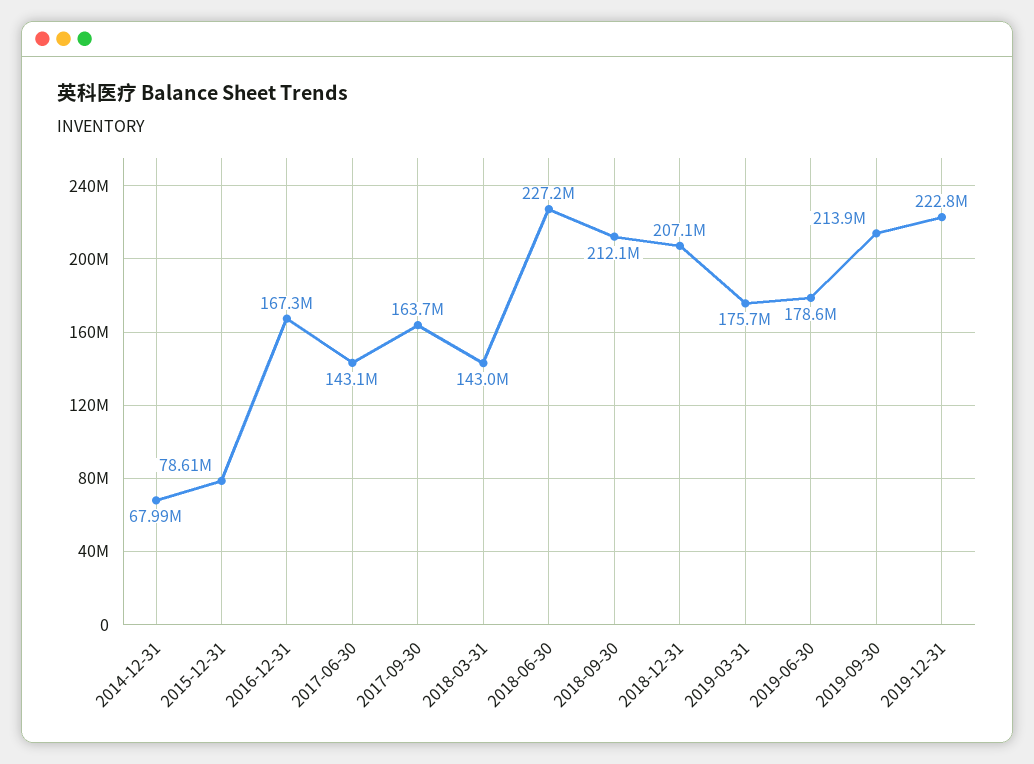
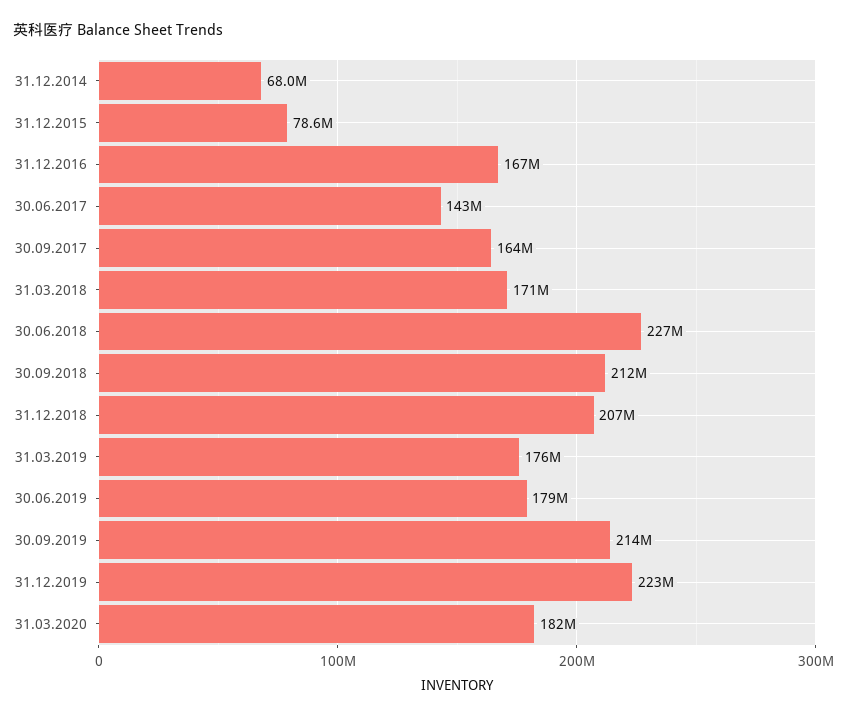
2018-03-31: 143000000 -> 171000000
31.03.2020: none -> 182000000

